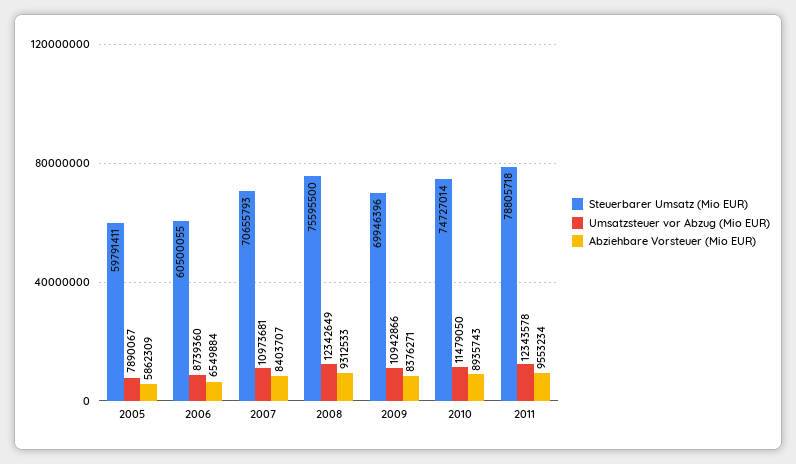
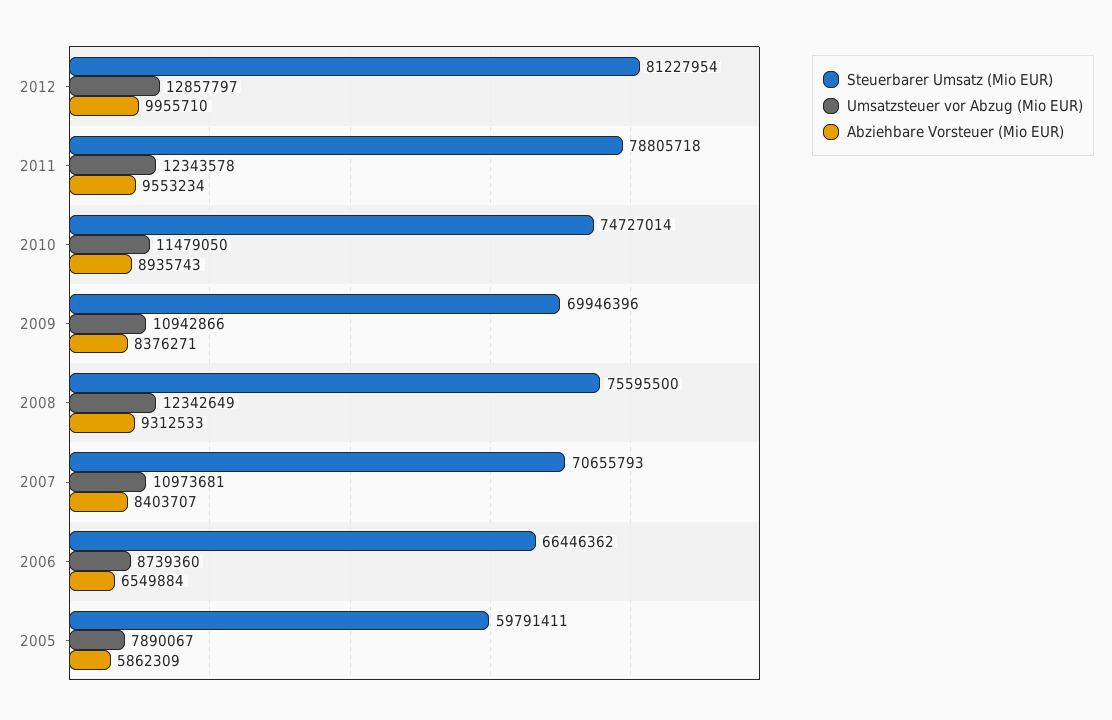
Steuerbarer Umsatz (Mio EUR), 2006: 60500055 -> 66446362
Steuerbarer Umsatz (Mio EUR), 2012: none -> 81227954
Umsatzsteuer vor Abzug (Mio EUR), 2012: none -> 12857797
Abziehbare Vorsteuer (Mio EUR), 2012: none -> 9955710

